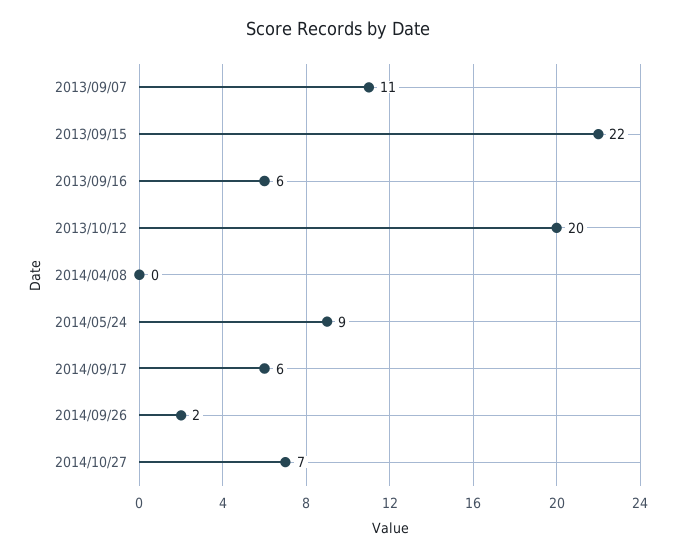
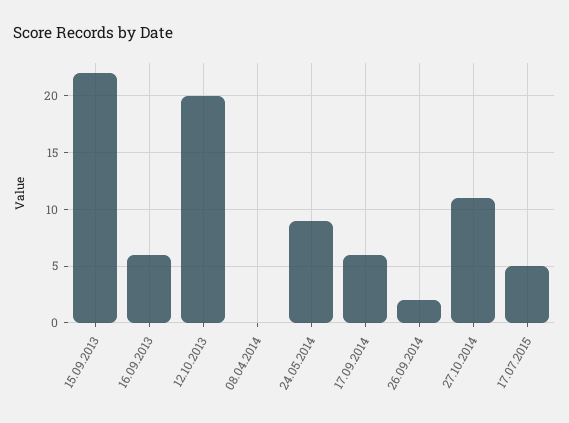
2013/09/07: 11 -> none
2014/10/27: 7 -> 11
17.07.2015: none -> 5

